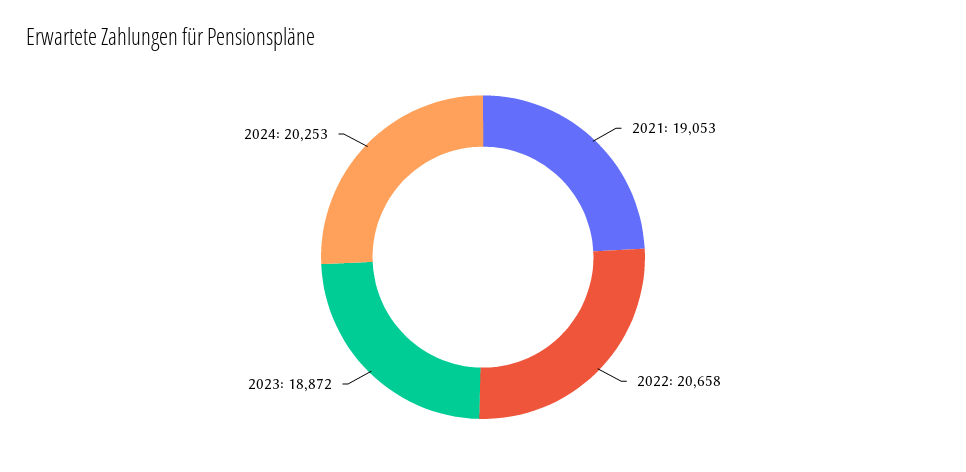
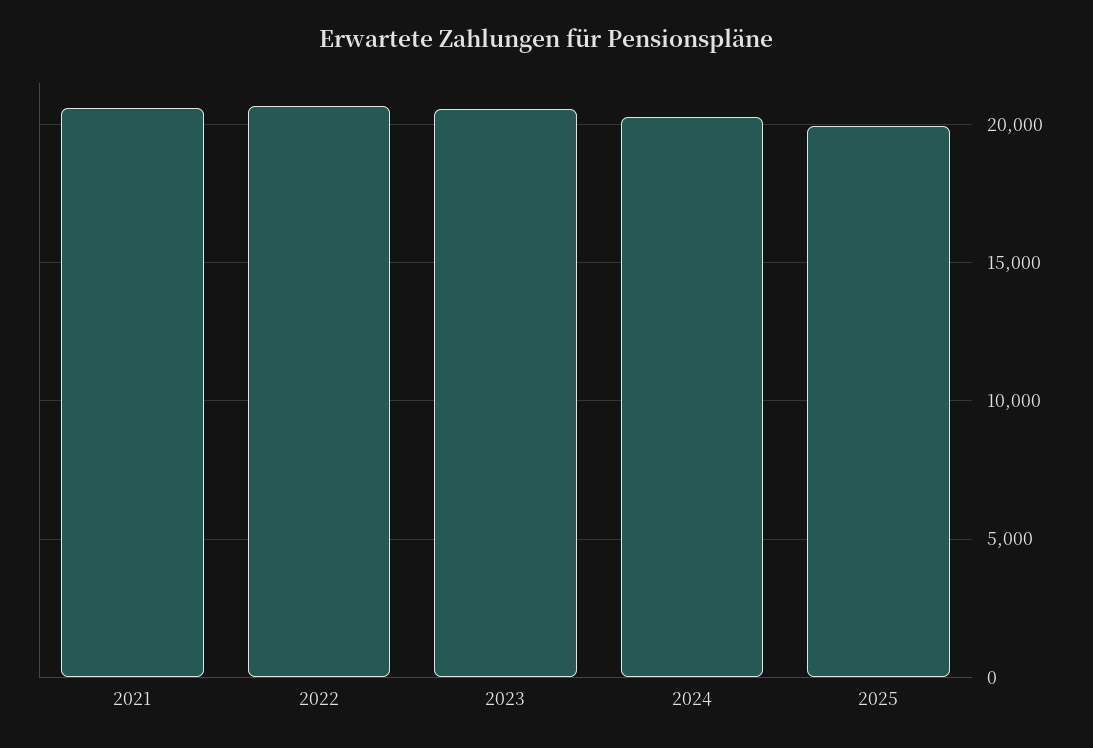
2021: 19053 -> 20500
2023: 18872 -> 20500
2025: none -> 20000

